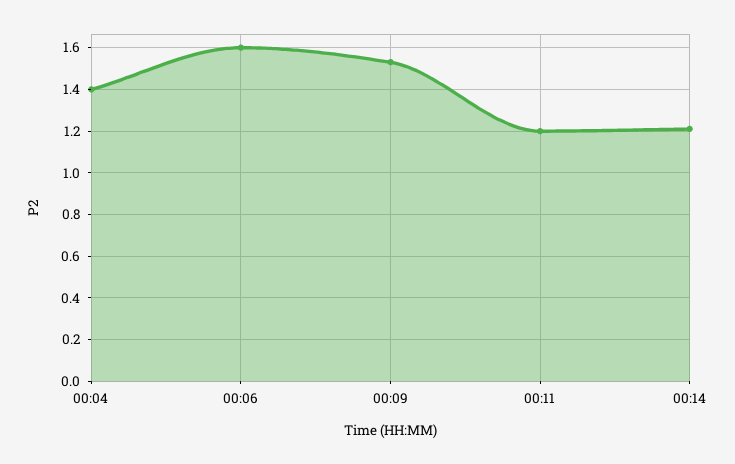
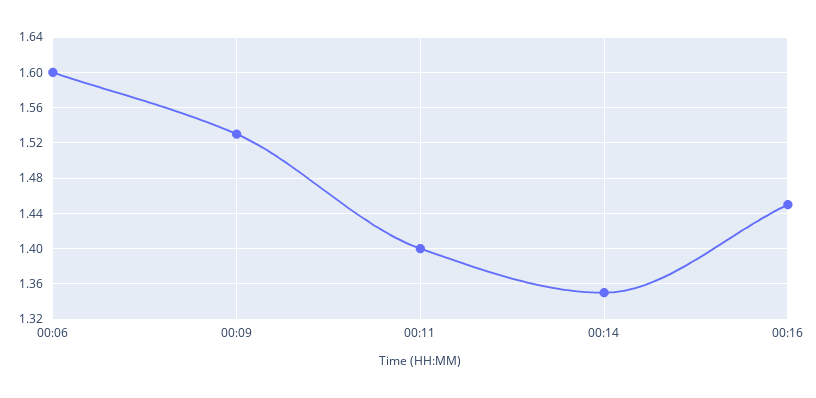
00:04: 1.4 -> none
00:11: 1.2 -> 1.4
00:14: 1.2 -> 1.35
00:16: none -> 1.45

